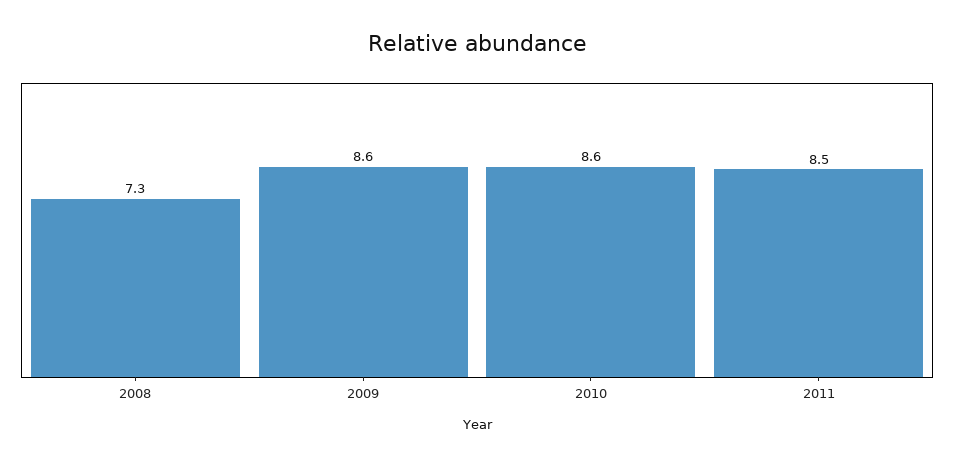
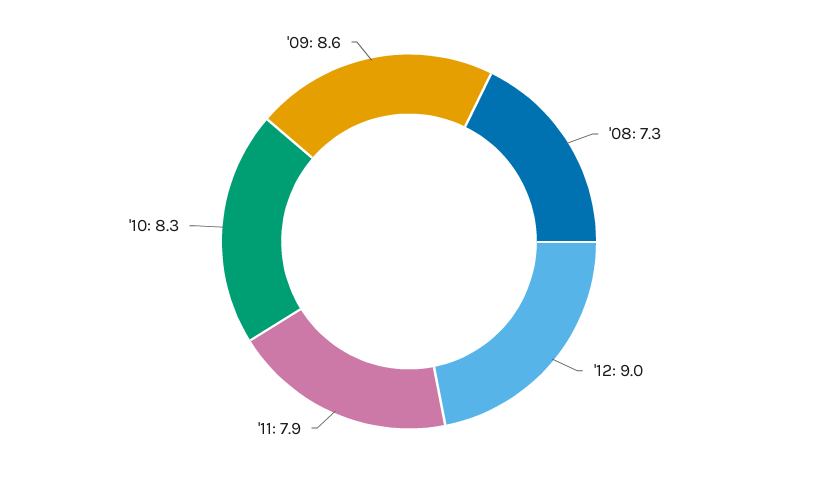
2010: 8.6 -> 8.3
2011: 8.5 -> 7.9
'12: none -> 9

